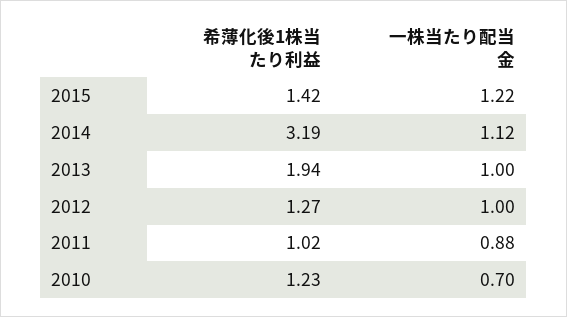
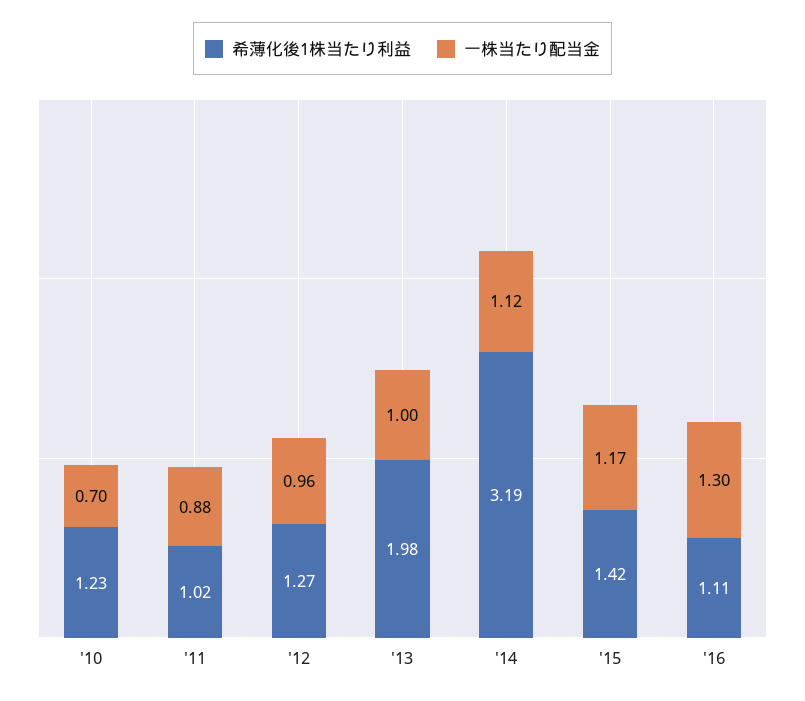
一株当たり配当金, 2015: 1.22 -> 1.17
希薄化後1株当たり利益, 2013: 1.94 -> 1.98
一株当たり配当金, 2012: 1 -> 0.96
希薄化後1株当たり利益, '16: none -> 1.11
一株当たり配当金, '16: none -> 1.3

